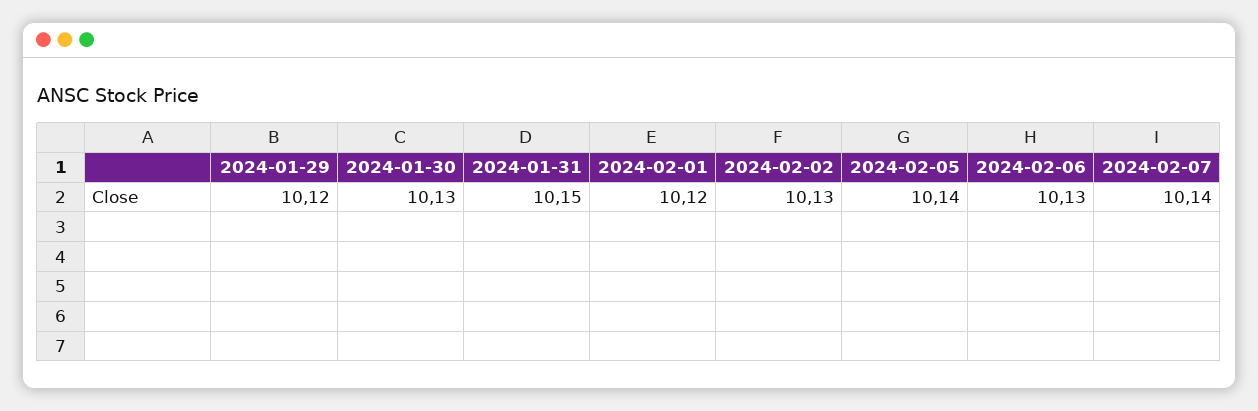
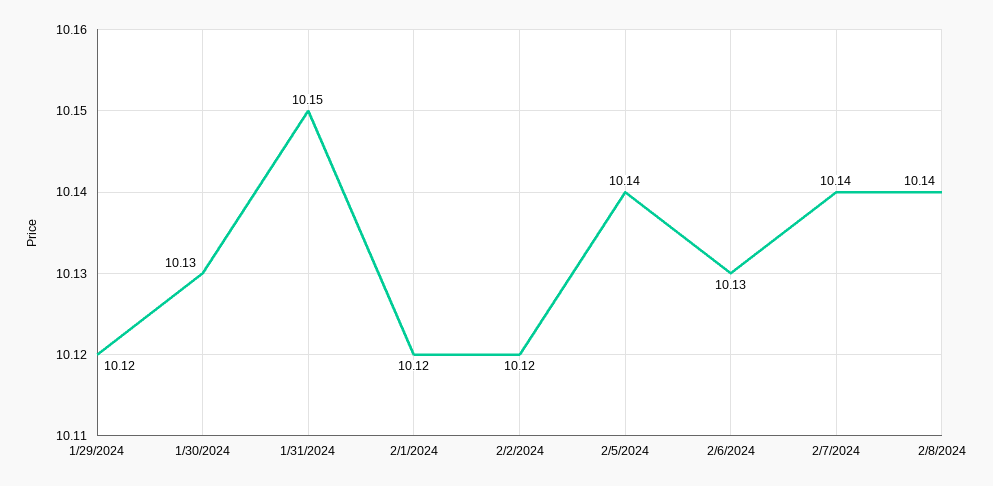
2024-02-02: 10.13 -> 10.12
2/8/2024: none -> 10.14

